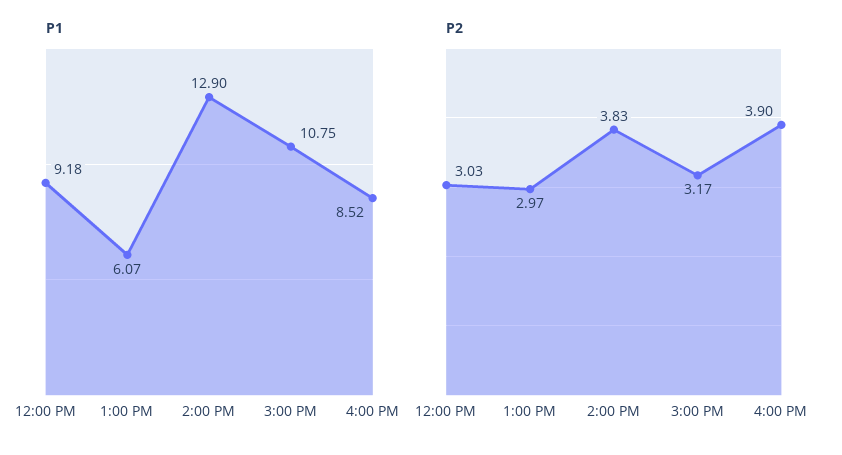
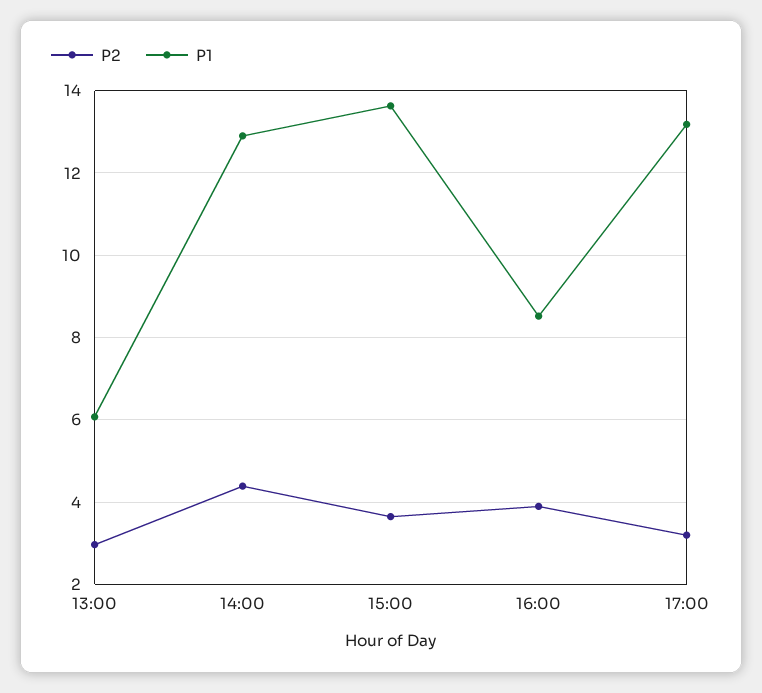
P1, 12:00 PM: 9.18 -> none
P1, 3:00 PM: 10.75 -> 13.6
P2, 12:00 PM: 3.03 -> none
P2, 2:00 PM: 3.83 -> 4.4
P2, 3:00 PM: 3.17 -> 3.6
P2, 17:00: none -> 3.2
P1, 17:00: none -> 13.2

